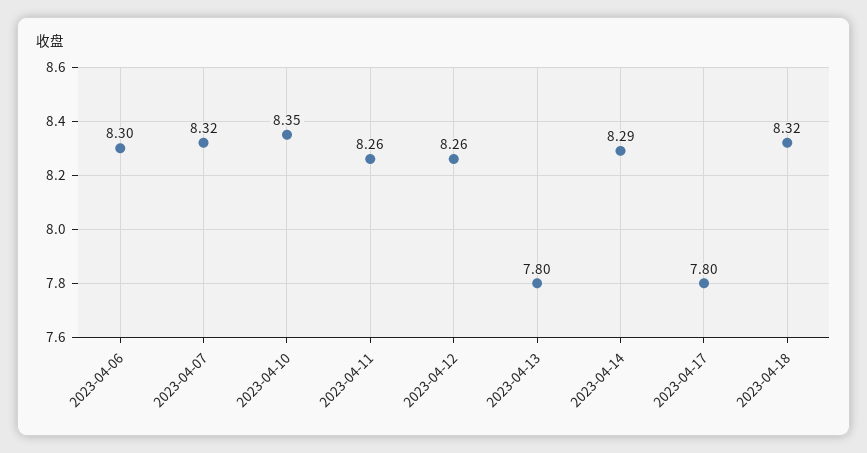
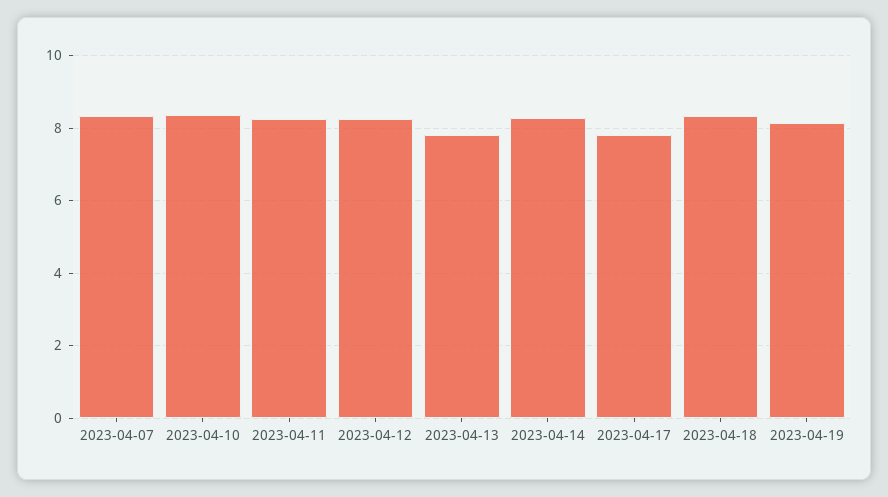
2023-04-06: 8.3 -> none
2023-04-19: none -> 8.2

